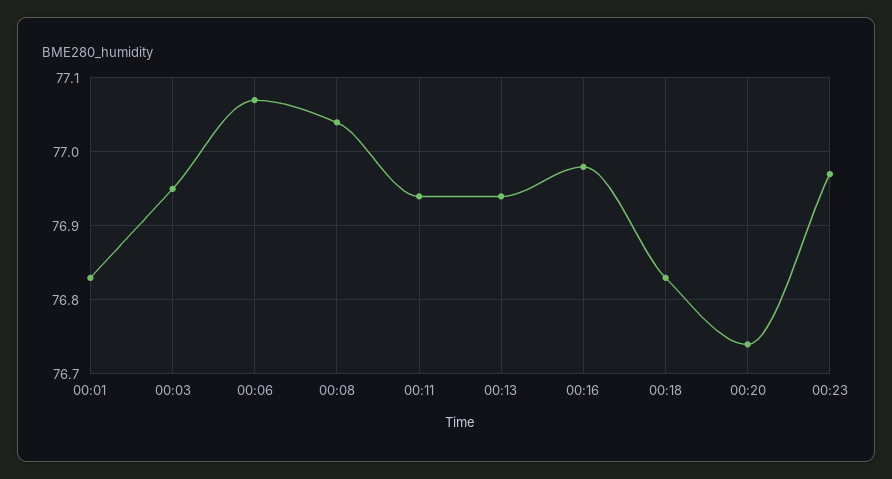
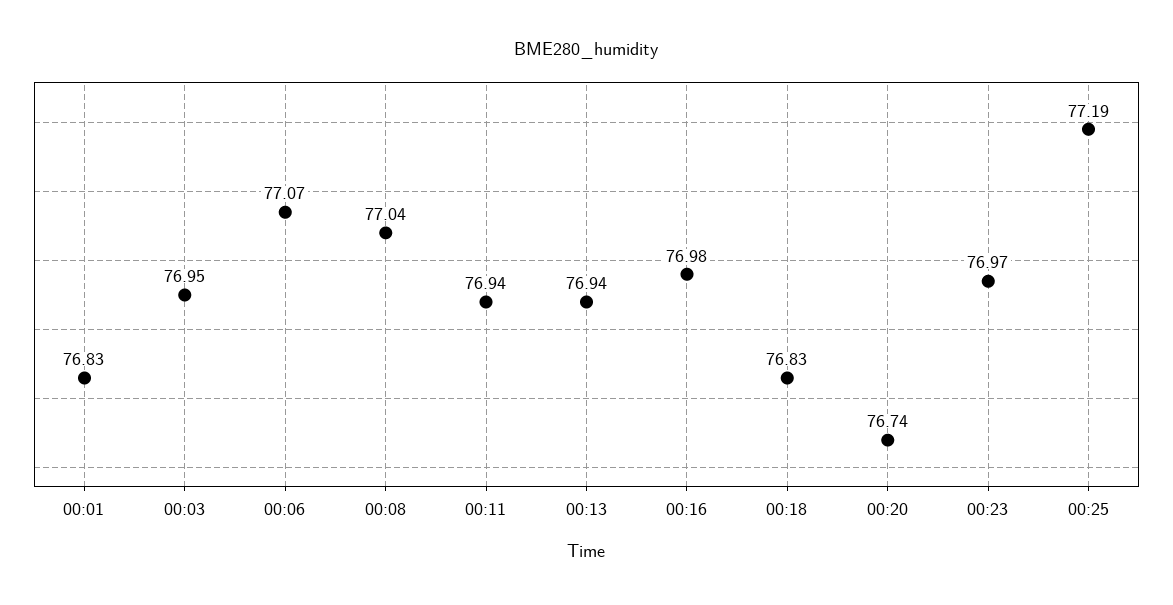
00:25: none -> 77.19

